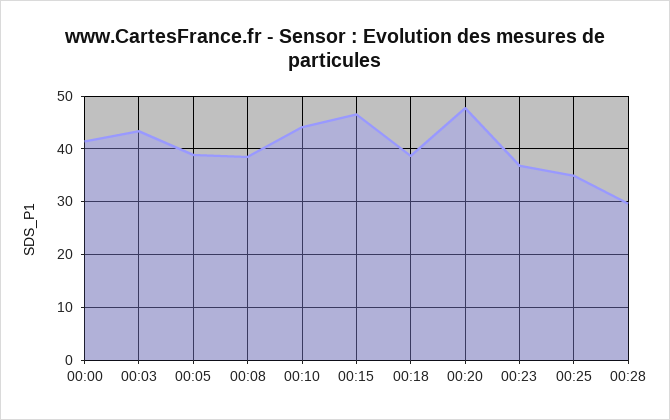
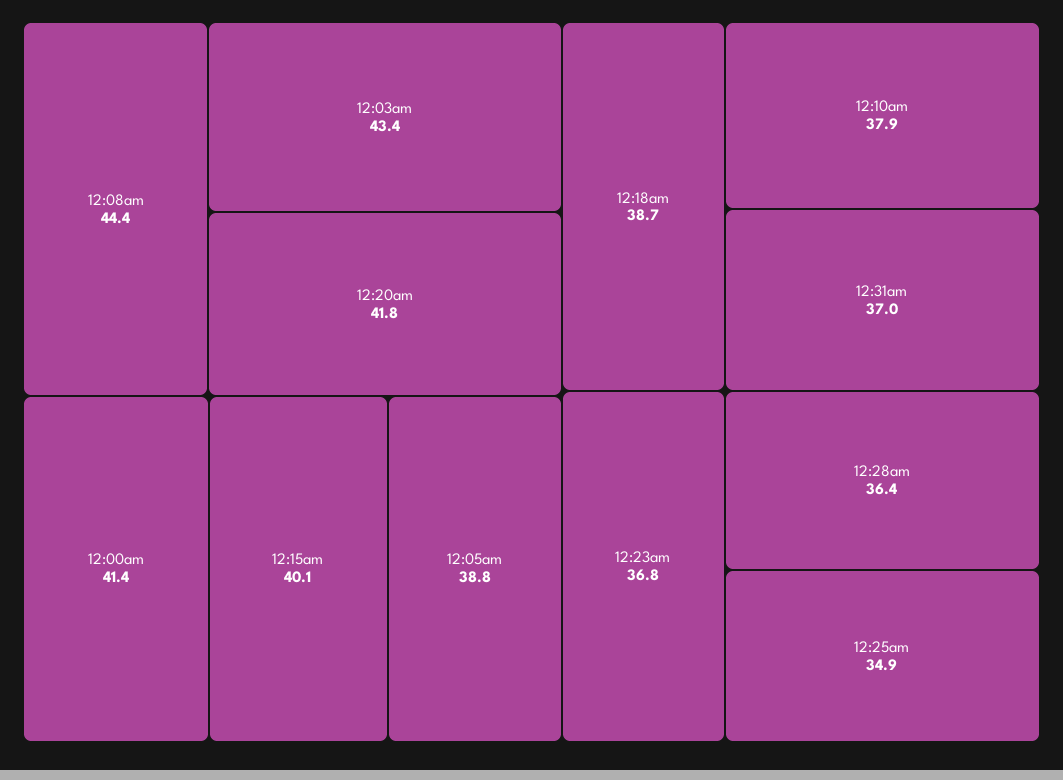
00:08: 38 -> 44.4
00:10: 44 -> 37.9
00:15: 46 -> 40.1
00:20: 48 -> 41.8
00:28: 30 -> 36.4
12:31am: none -> 37

